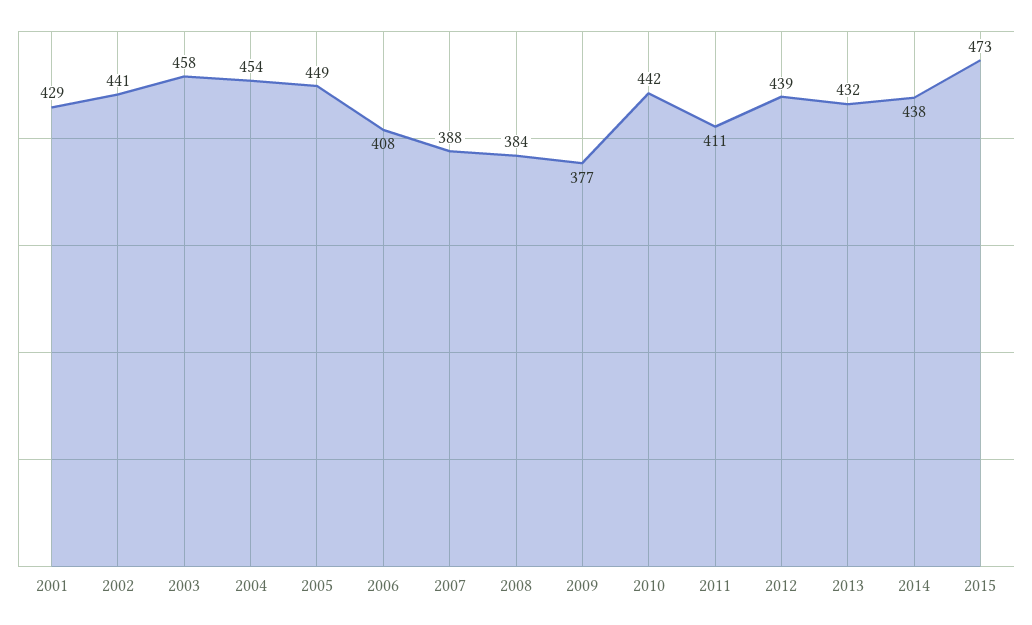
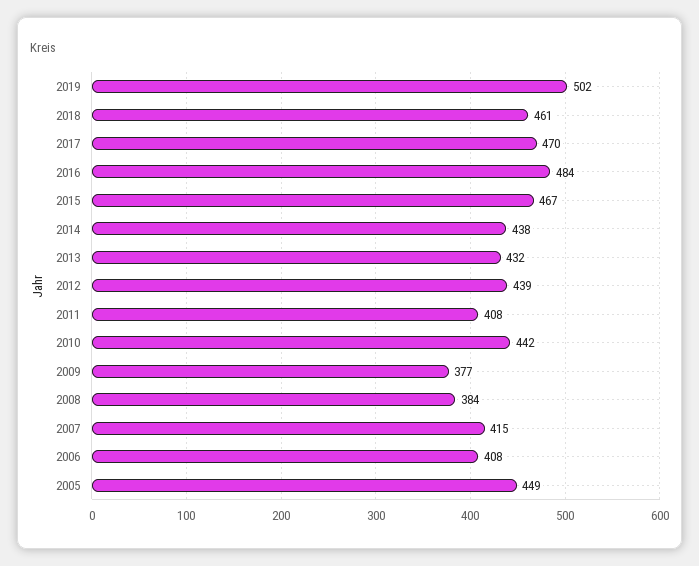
2001: 429 -> none
2002: 441 -> none
2003: 458 -> none
2004: 454 -> none
2007: 388 -> 415
2011: 411 -> 408
2015: 473 -> 467
2019: none -> 502
2018: none -> 461
2017: none -> 470
2016: none -> 484

